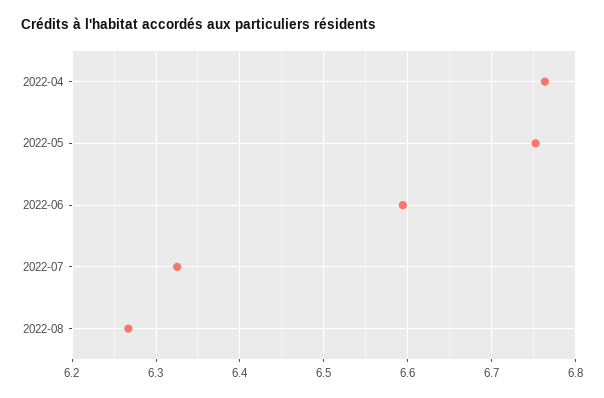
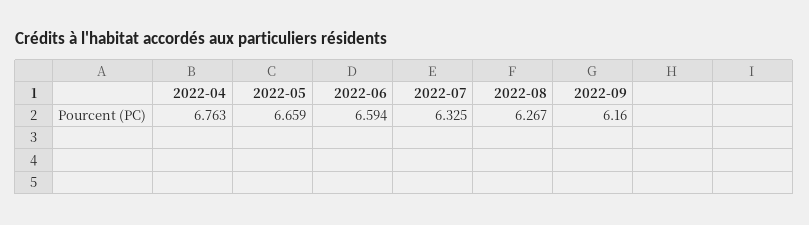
2022-05: 6.75 -> 6.659
2022-09: none -> 6.16

